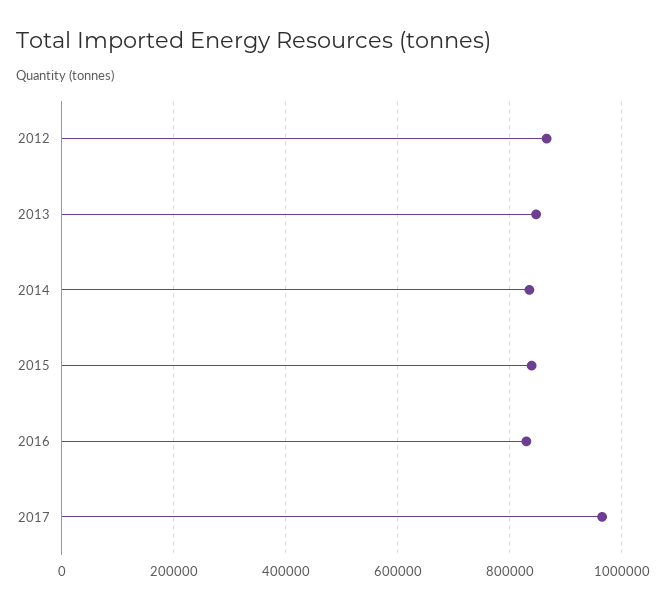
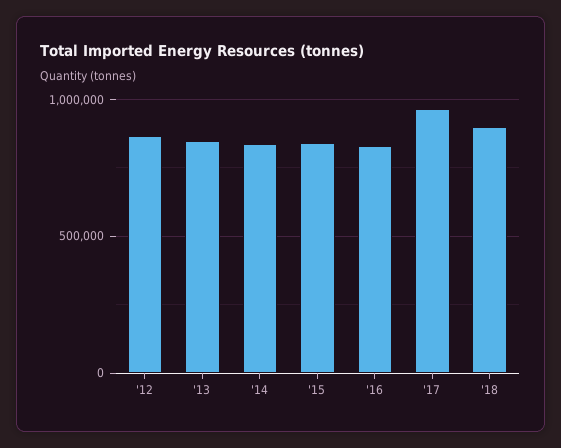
'18: none -> 900000

